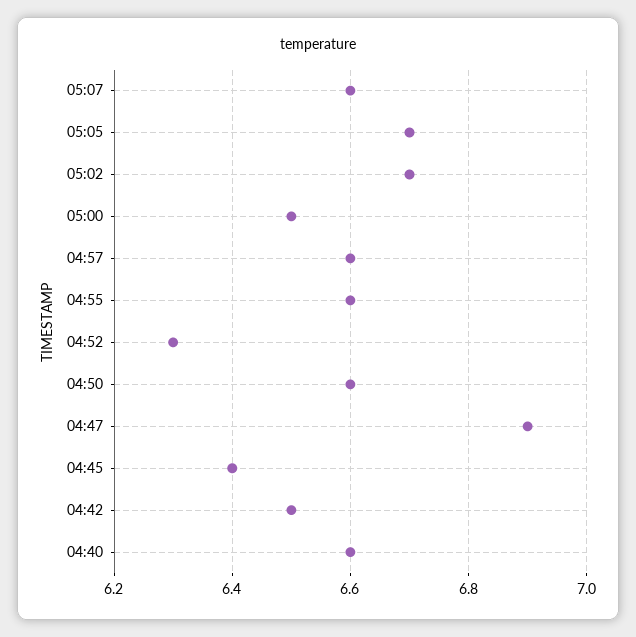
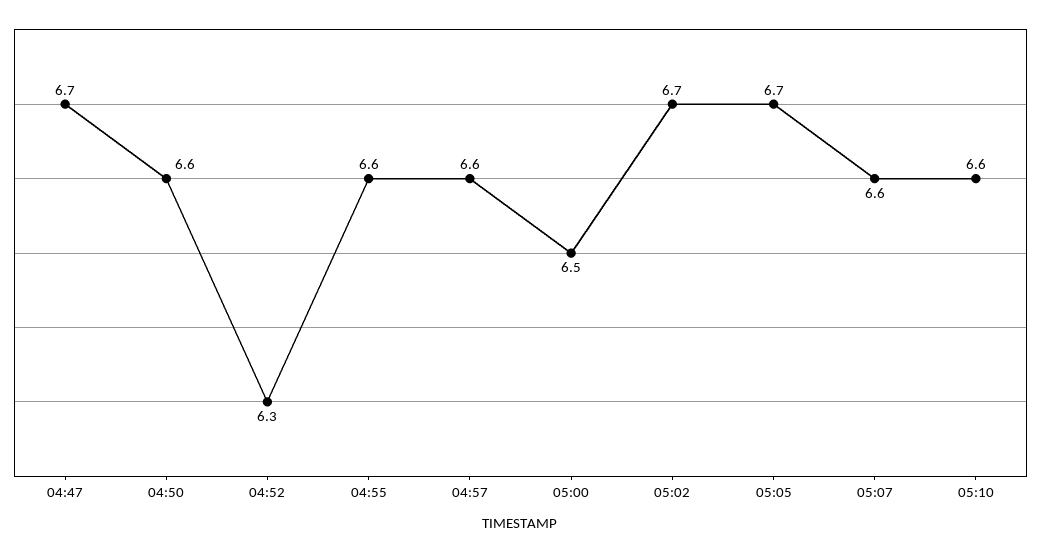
04:47: 6.9 -> 6.7
04:45: 6.4 -> none
04:42: 6.5 -> none
04:40: 6.6 -> none
05:10: none -> 6.6

